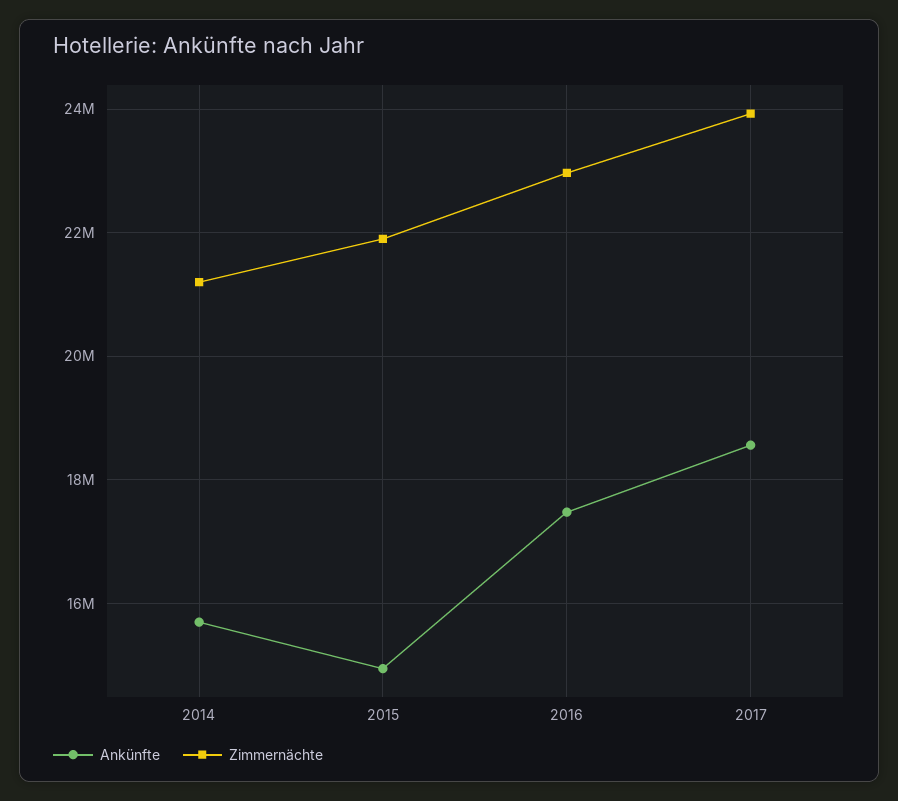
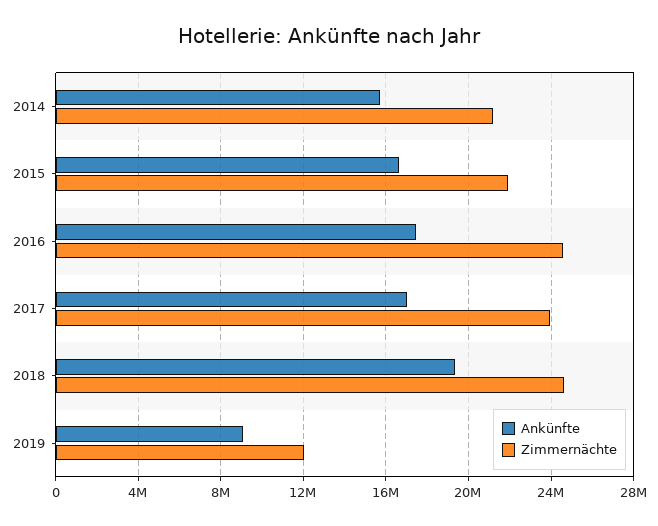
Ankünfte, 2015: 15000000 -> 16500000
Zimmernächte, 2016: 23000000 -> 24500000
Ankünfte, 2017: 18600000 -> 17000000
Ankünfte, 2018: none -> 19500000
Zimmernächte, 2018: none -> 24500000
Ankünfte, 2019: none -> 9000000
Zimmernächte, 2019: none -> 12000000

